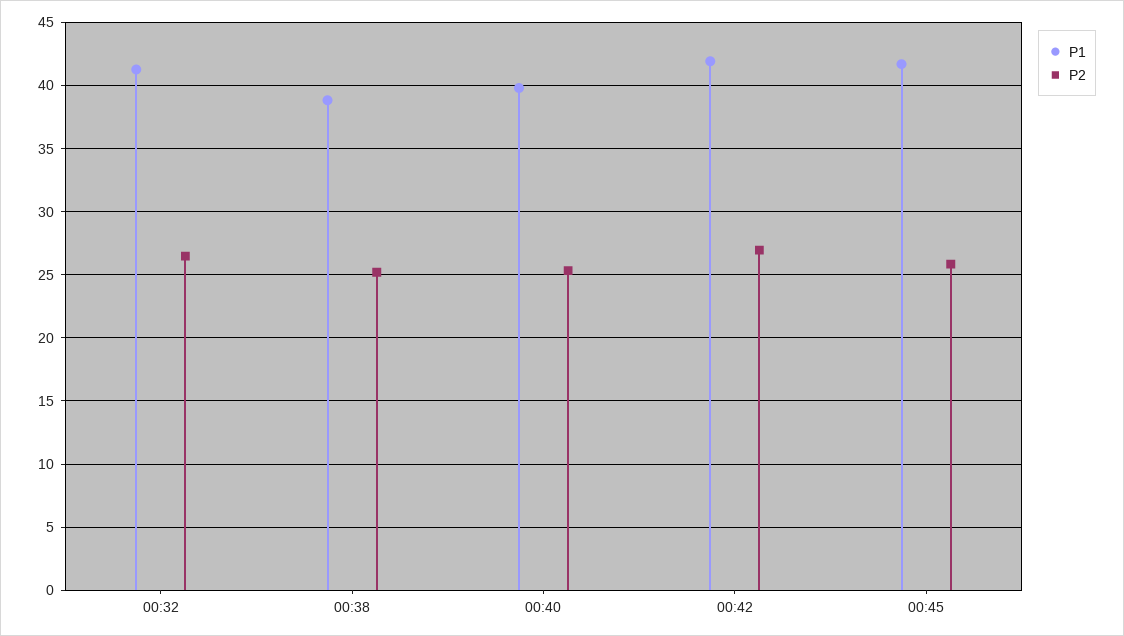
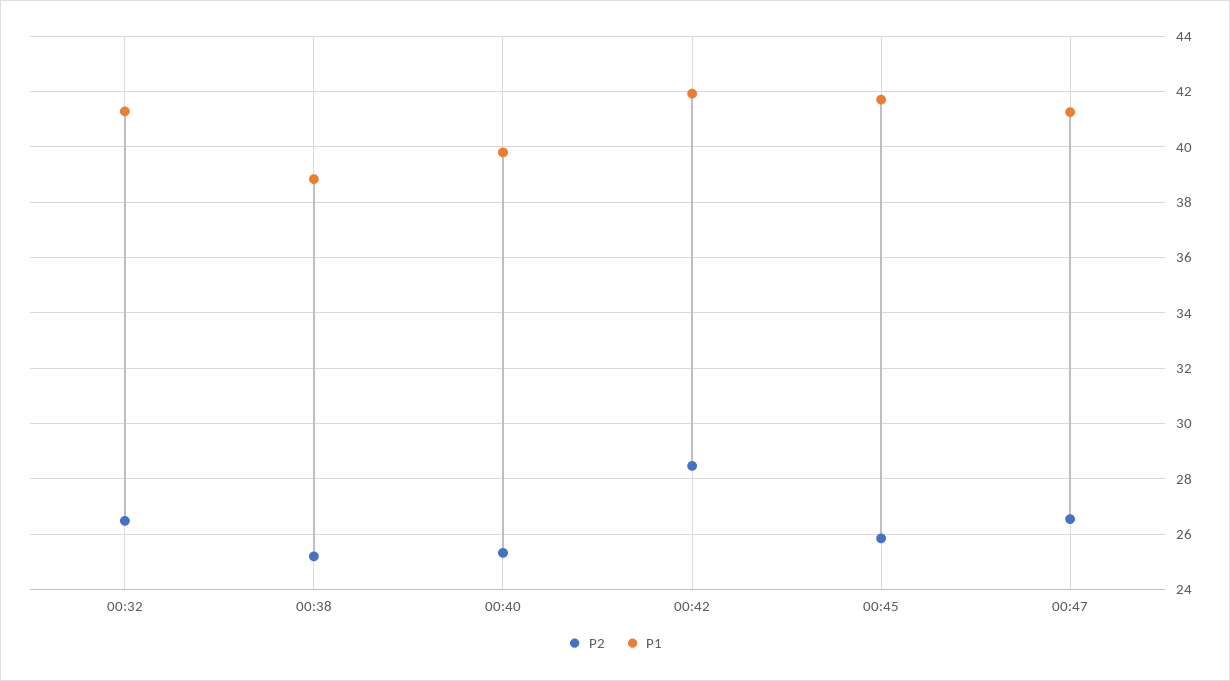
P2, 00:42: 27 -> 28.5
P2, 00:47: none -> 26.5
P1, 00:47: none -> 41.25

